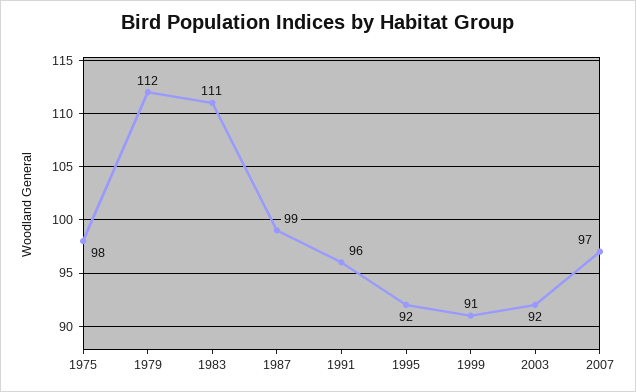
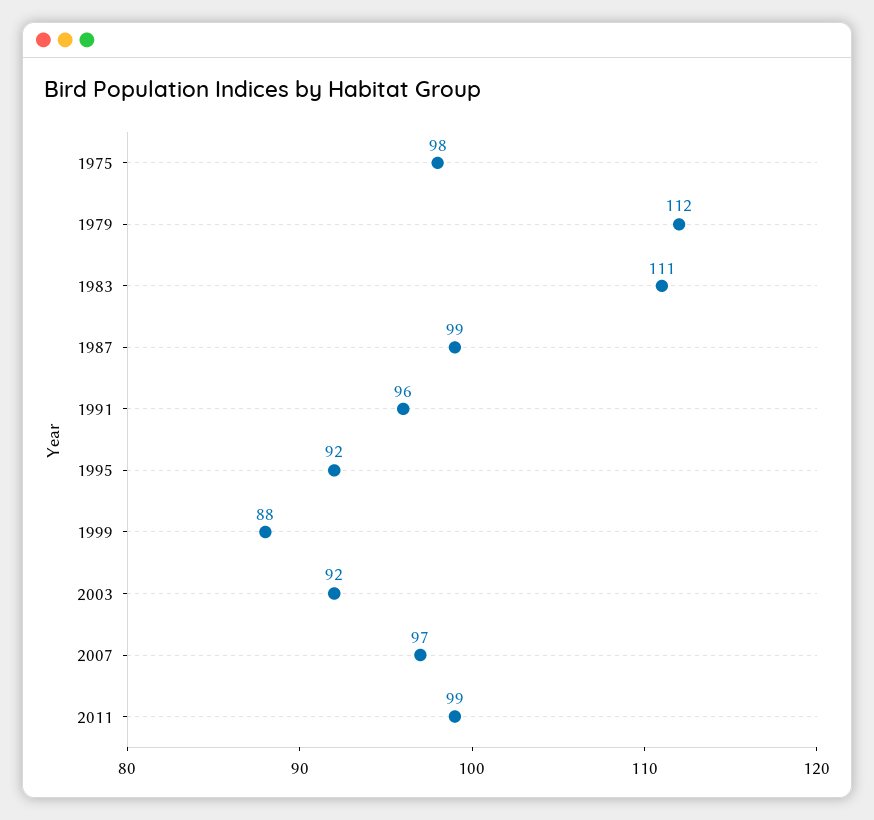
1999: 91 -> 88
2011: none -> 99

